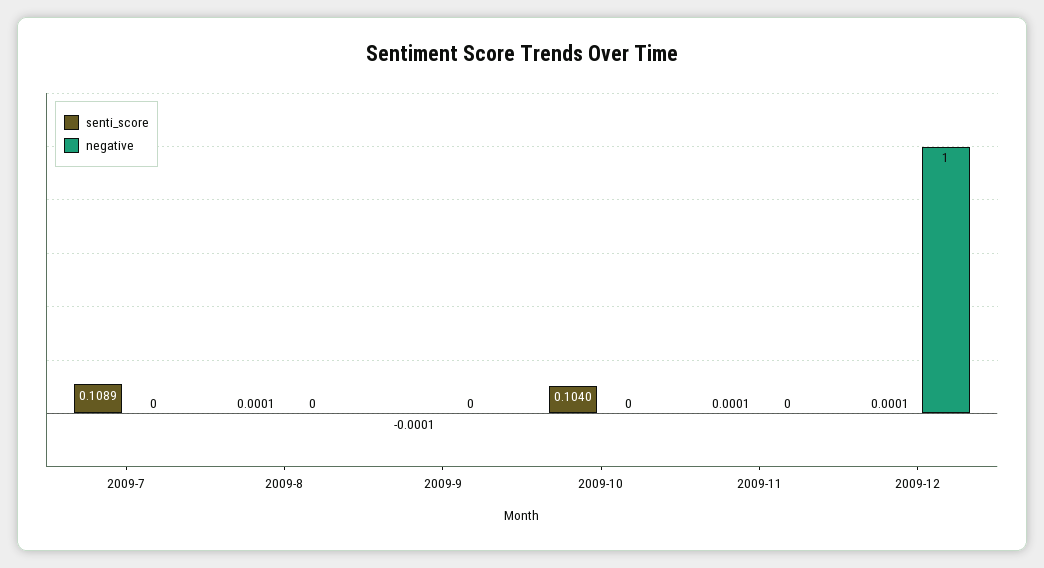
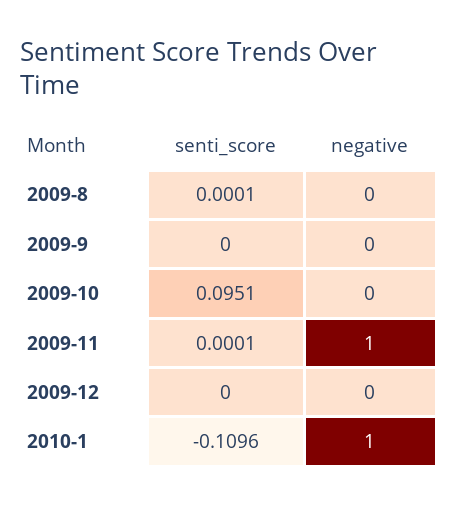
senti_score, 2009-7: 0.1089 -> none
negative, 2009-7: 0 -> none
senti_score, 2009-9: -0.0001 -> 0
senti_score, 2009-10: 0.104 -> 0.0951
negative, 2009-11: 0 -> 1
senti_score, 2009-12: 0.0001 -> 0
negative, 2009-12: 1 -> 0
senti_score, 2010-1: none -> -0.1096
negative, 2010-1: none -> 1

